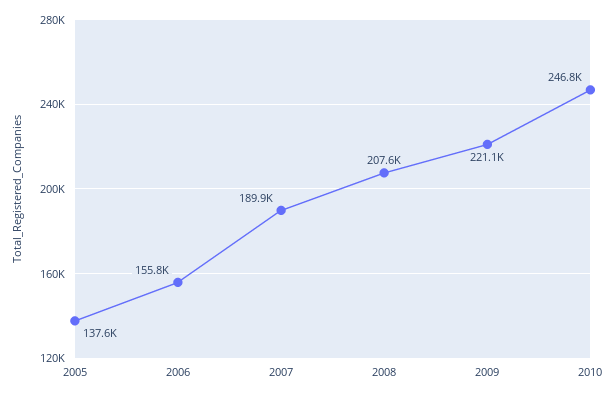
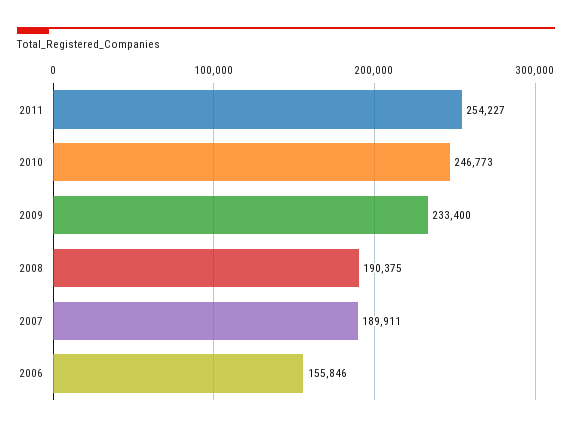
2005: 137600 -> none
2008: 207600 -> 190375
2009: 221100 -> 233400
2011: none -> 254227

